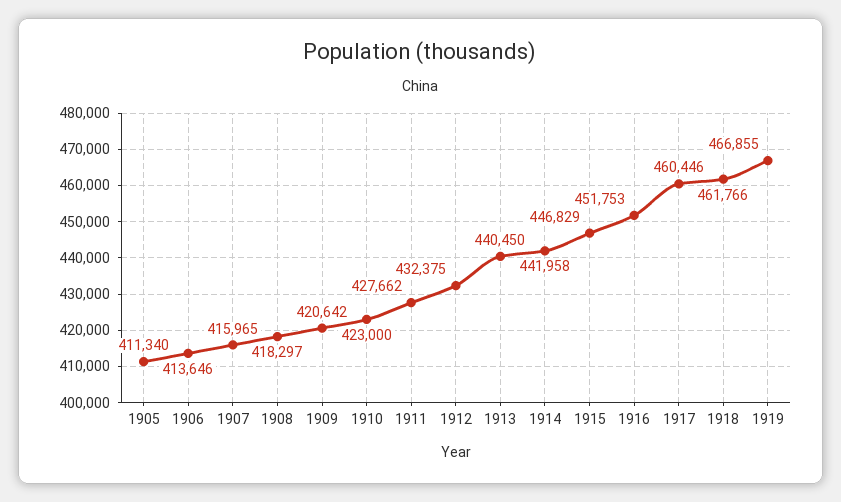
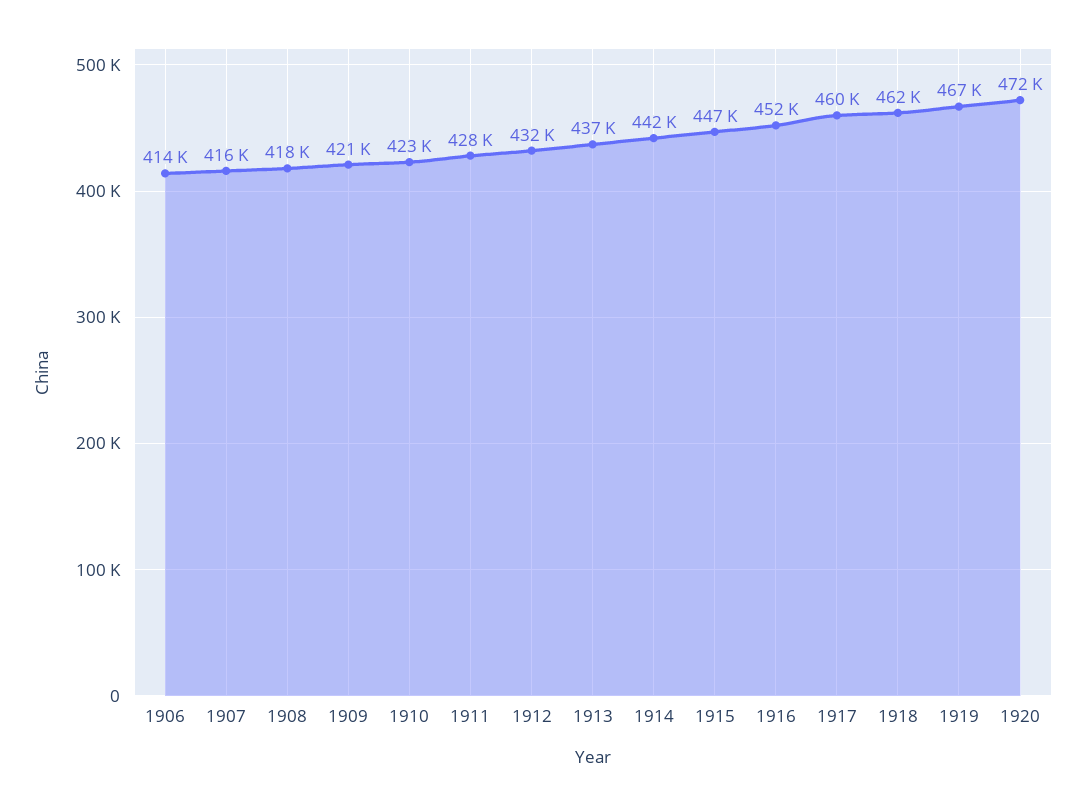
1905: 411340 -> none
1913: 440450 -> 437000
1920: none -> 472000

